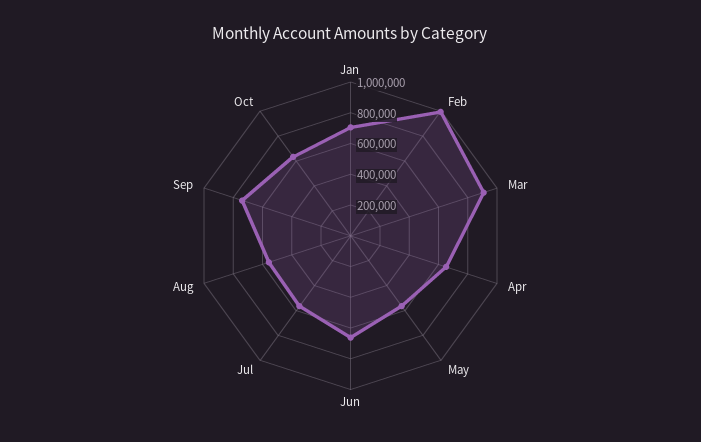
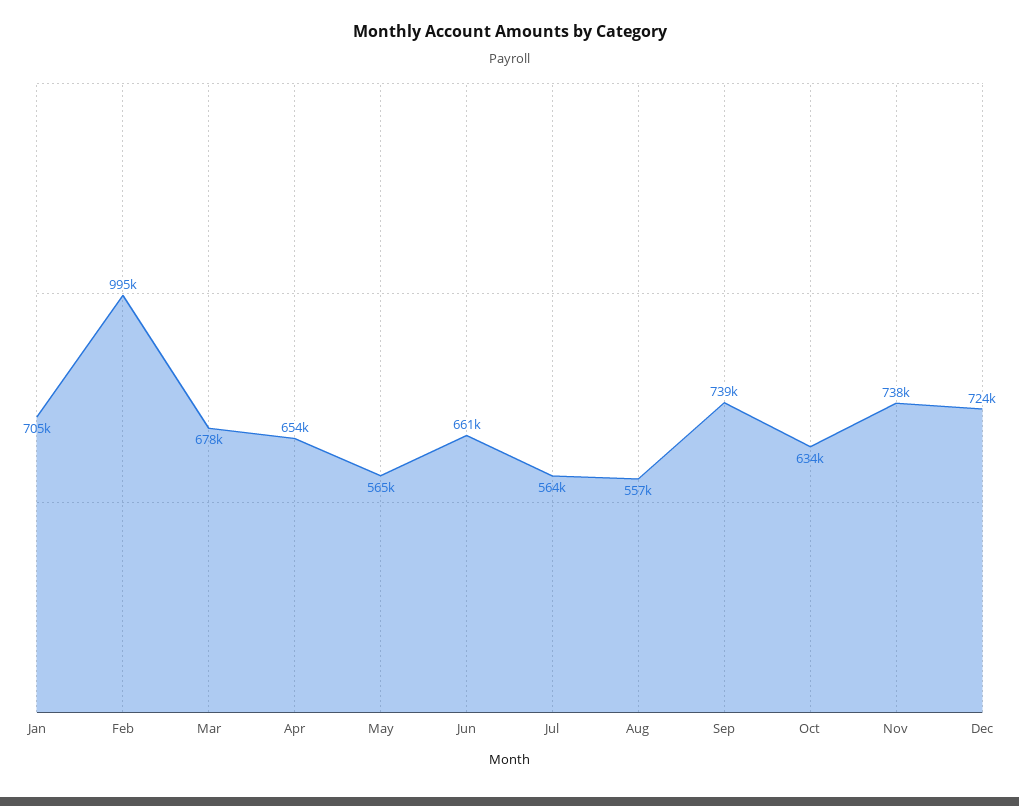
Mar: 900000 -> 678000
Nov: none -> 738000
Dec: none -> 724000

